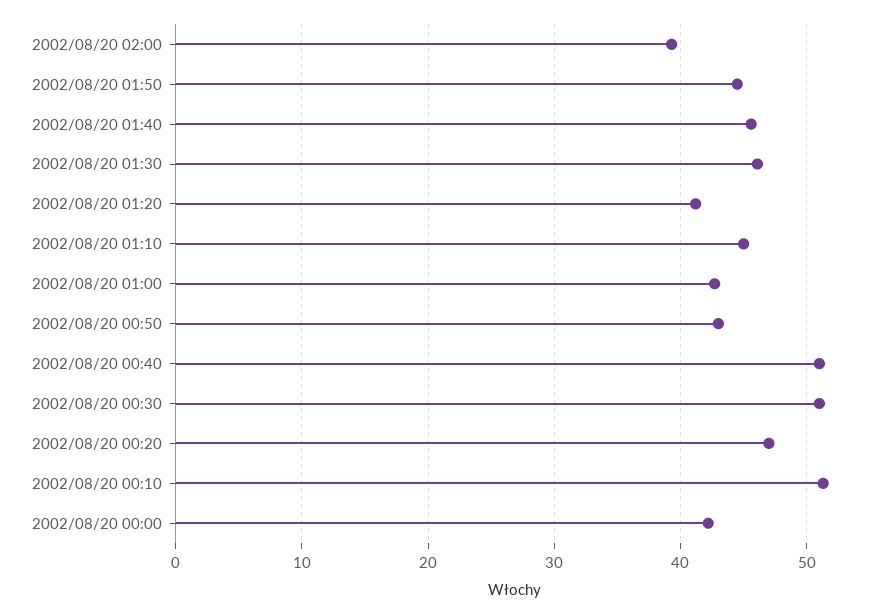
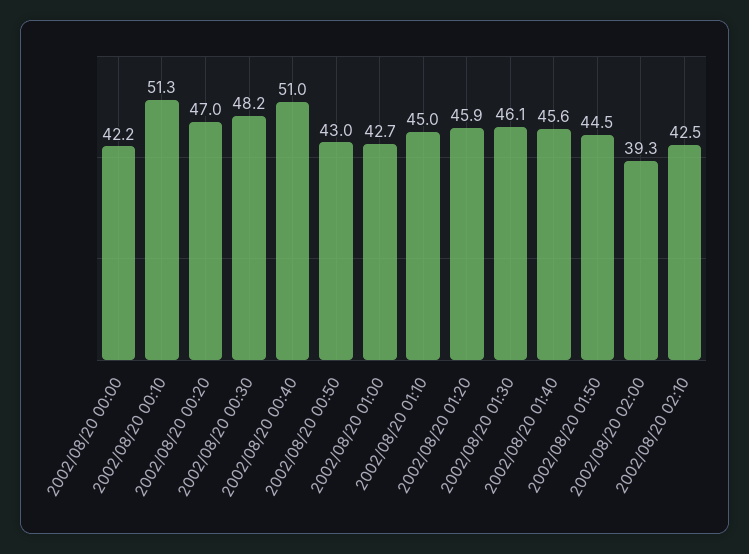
2002/08/20 01:20: 41 -> 45.9
2002/08/20 00:30: 51 -> 48.2
2002/08/20 02:10: none -> 42.5

